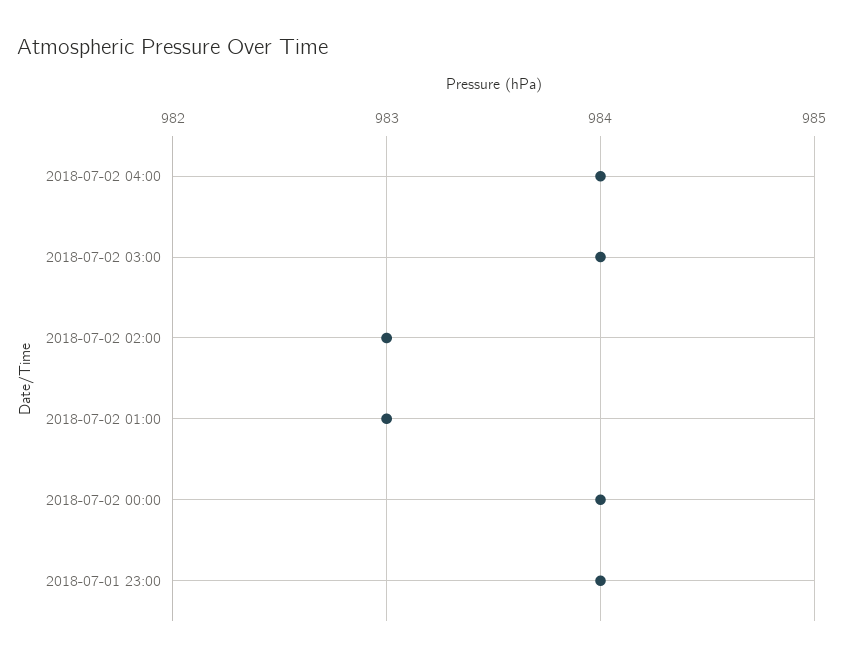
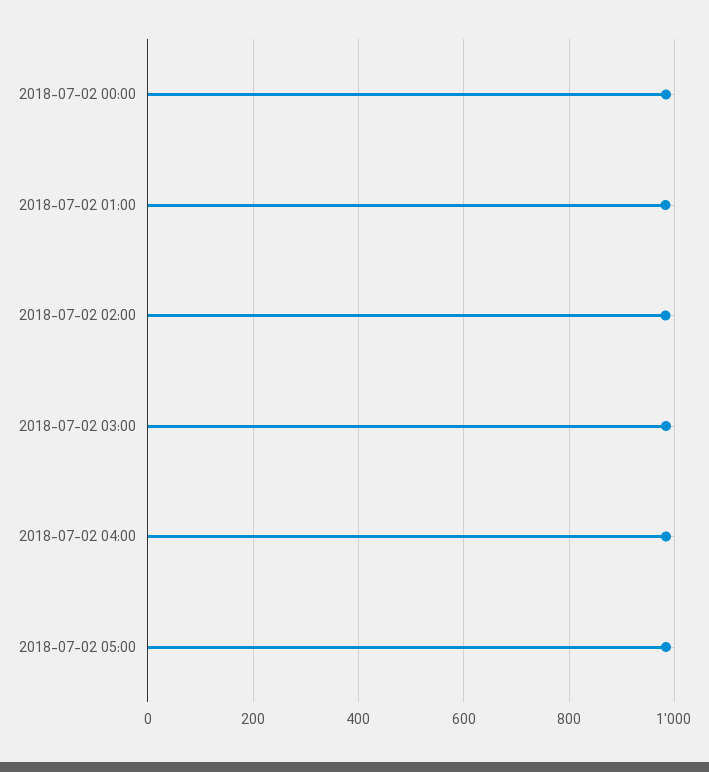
2018-07-01 23:00: 984 -> none
2018-07-02 05:00: none -> 980

